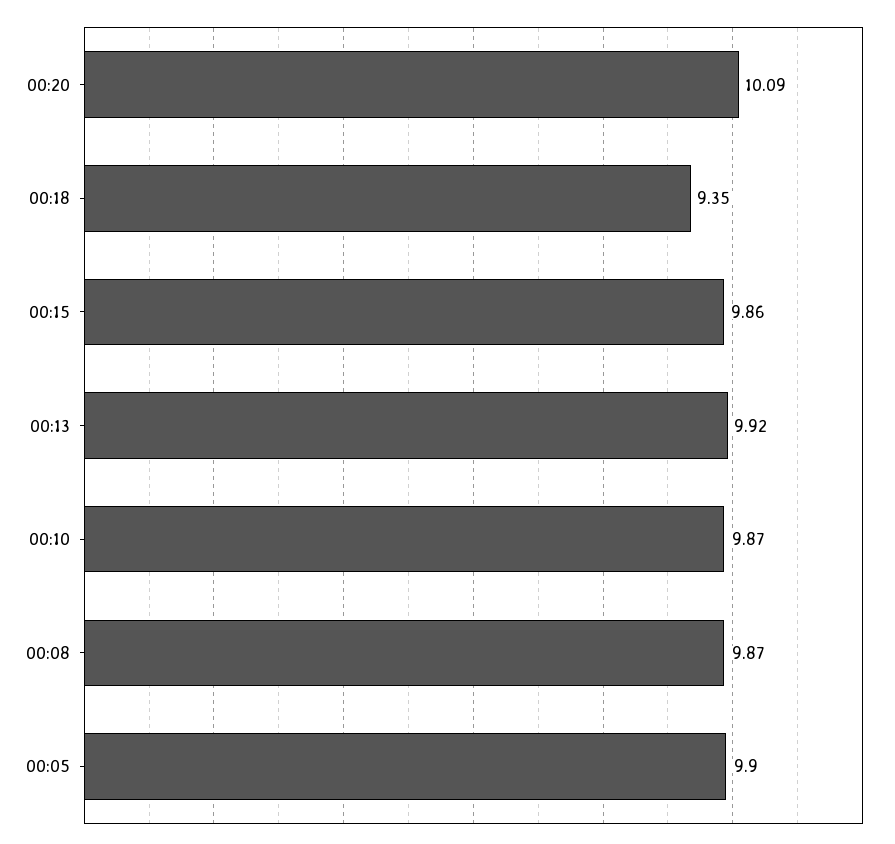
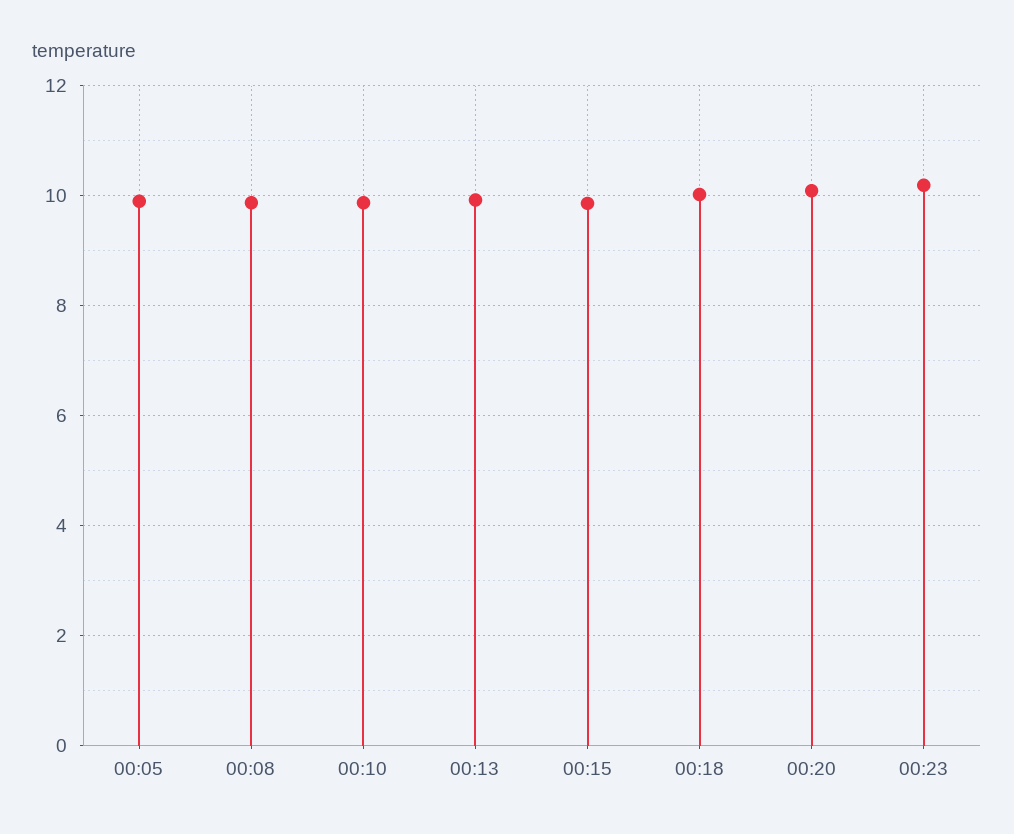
00:18: 9.35 -> 10
00:23: none -> 10.2

